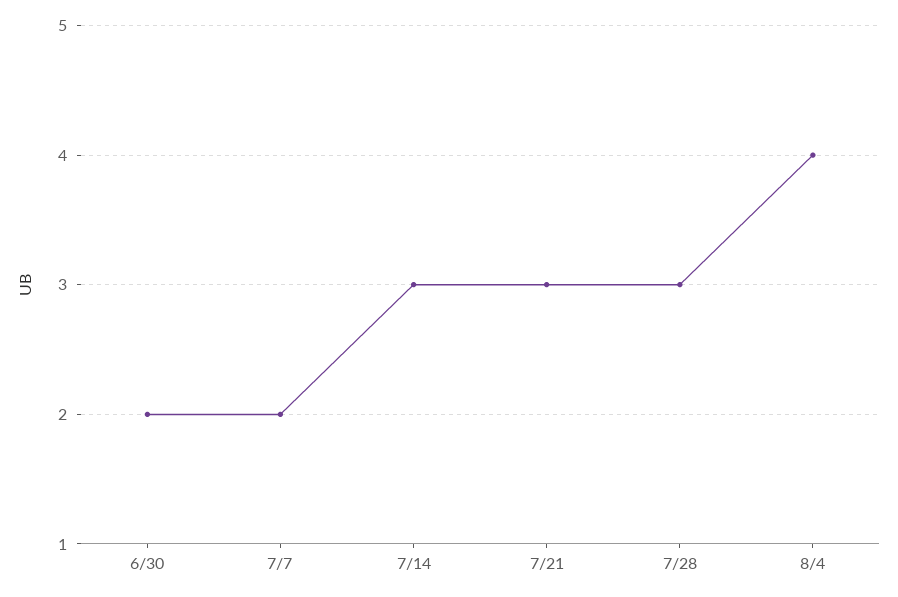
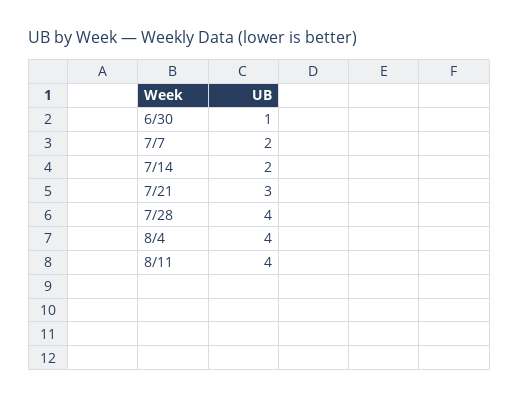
6/30: 2 -> 1
7/14: 3 -> 2
7/28: 3 -> 4
8/11: none -> 4

